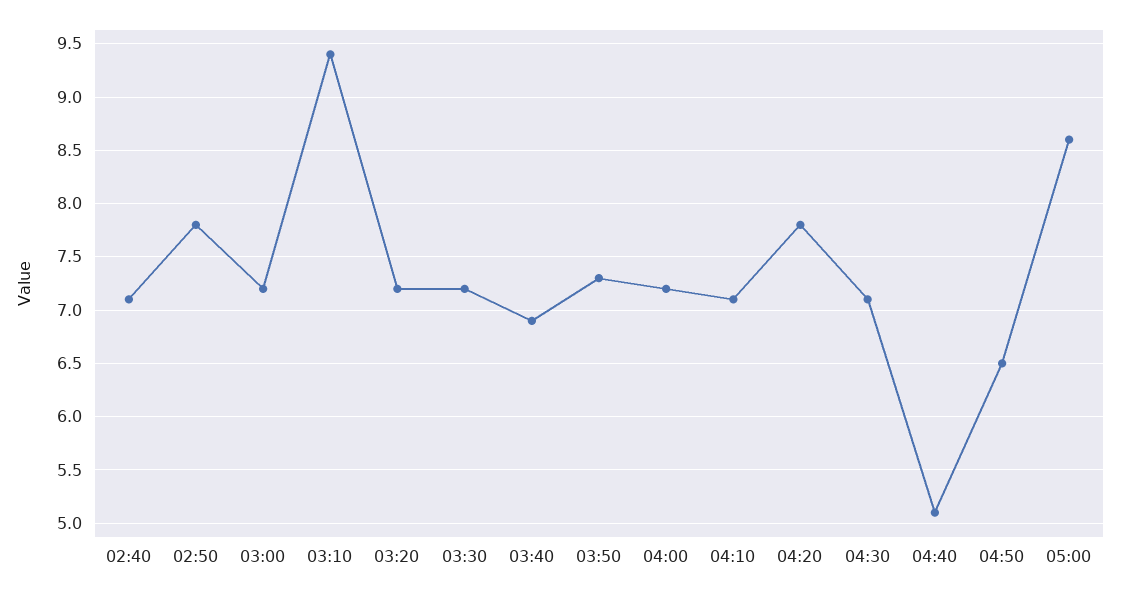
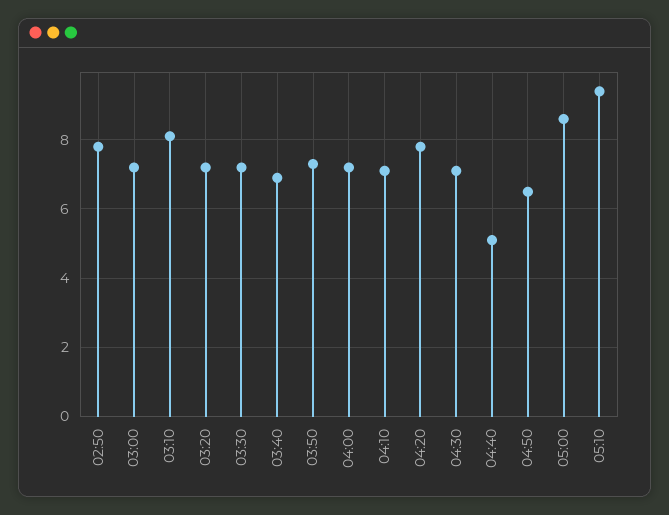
02:40: 7.1 -> none
03:10: 9.4 -> 8
05:10: none -> 9.5

